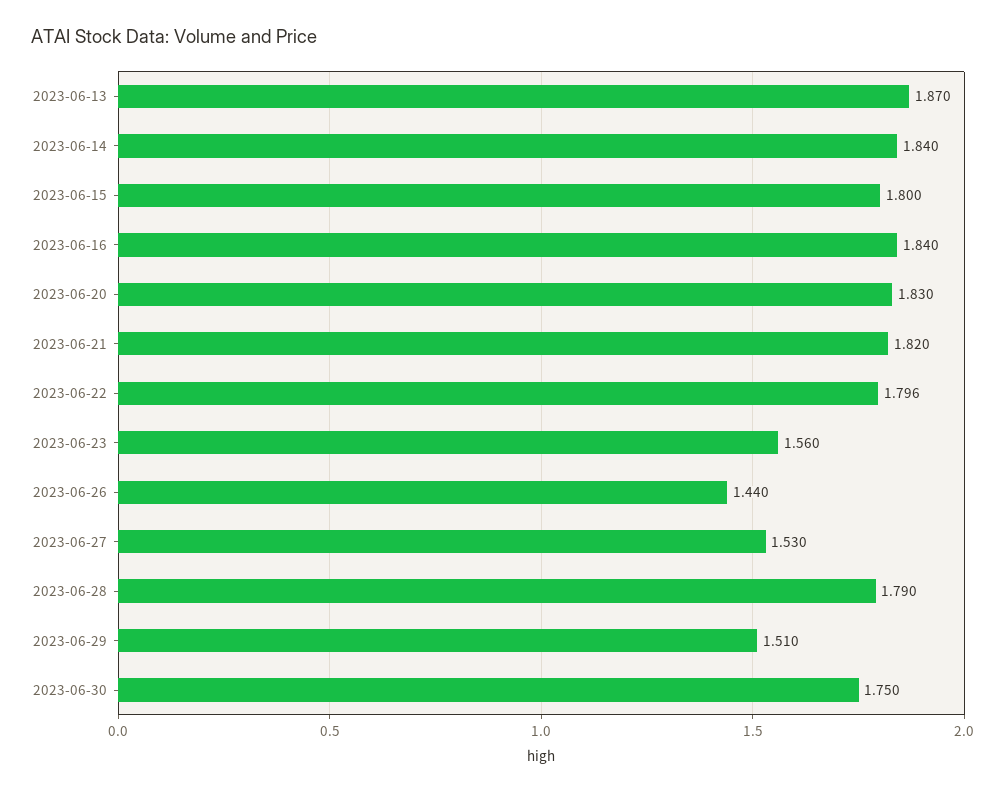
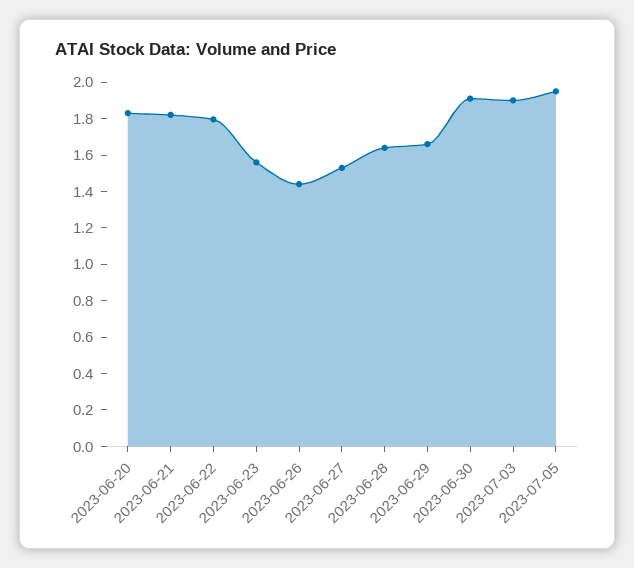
2023-06-13: 1.87 -> none
2023-06-14: 1.84 -> none
2023-06-15: 1.8 -> none
2023-06-16: 1.84 -> none
2023-06-28: 1.79 -> 1.65
2023-06-29: 1.51 -> 1.65
2023-06-30: 1.75 -> 1.9
2023-07-03: none -> 1.9
2023-07-05: none -> 1.95

